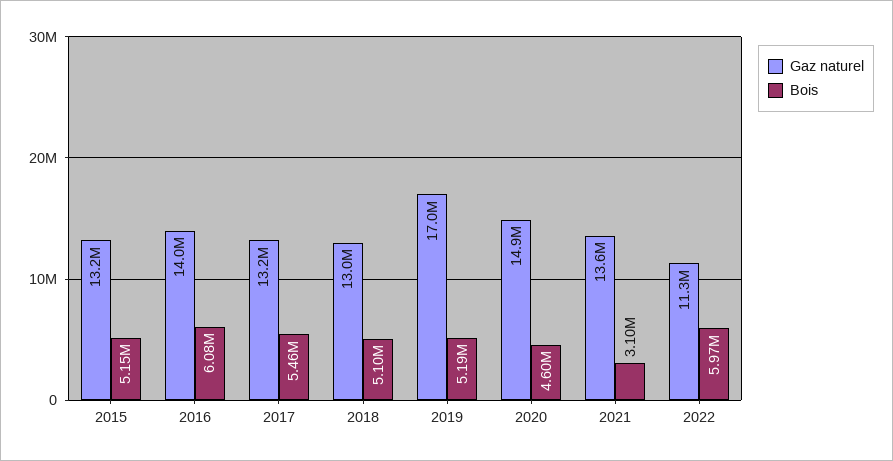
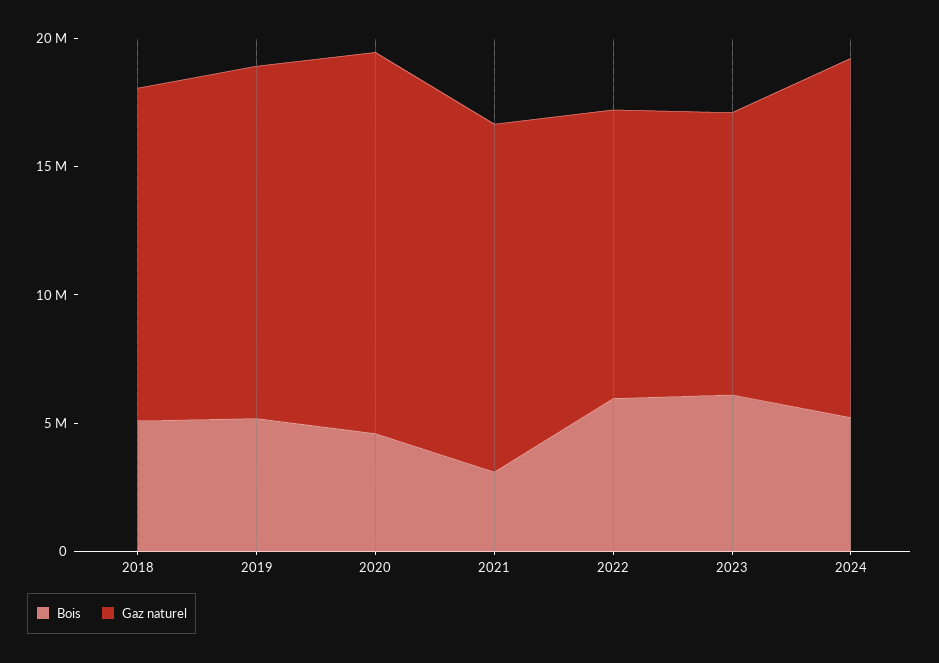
Gaz naturel, 2015: 13200000 -> none
Bois, 2015: 5150000 -> none
Gaz naturel, 2016: 14000000 -> none
Bois, 2016: 6080000 -> none
Gaz naturel, 2017: 13200000 -> none
Bois, 2017: 5460000 -> none
Gaz naturel, 2019: 17000000 -> 14000000
Bois, 2023: none -> 6000000
Gaz naturel, 2023: none -> 11000000
Bois, 2024: none -> 5000000
Gaz naturel, 2024: none -> 14000000

